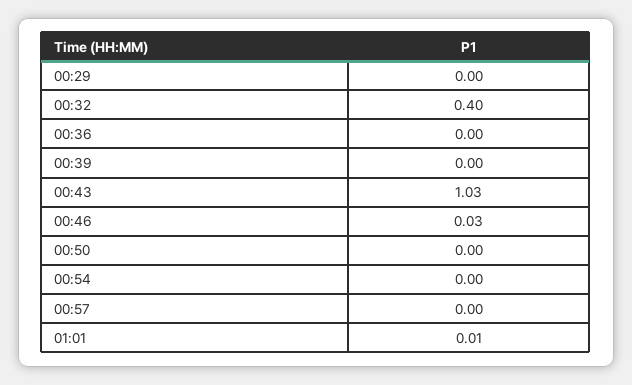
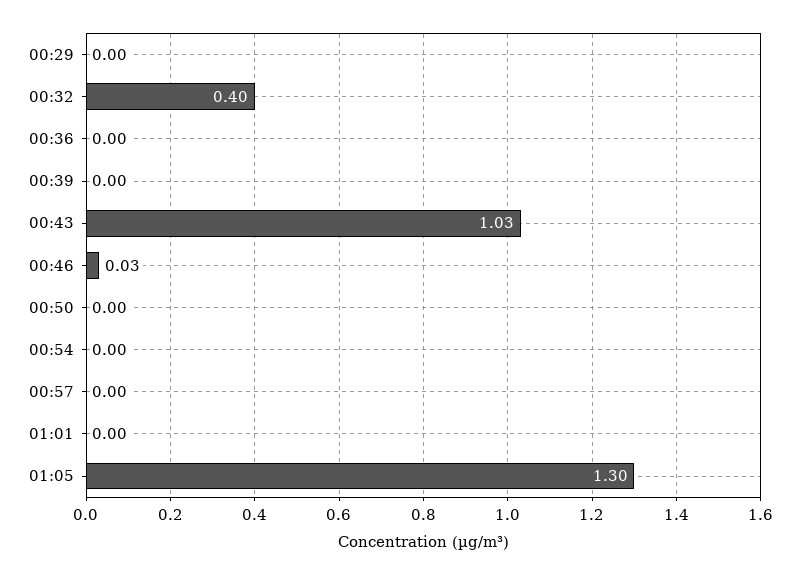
01:01: 0.01 -> 0
01:05: none -> 1.3

